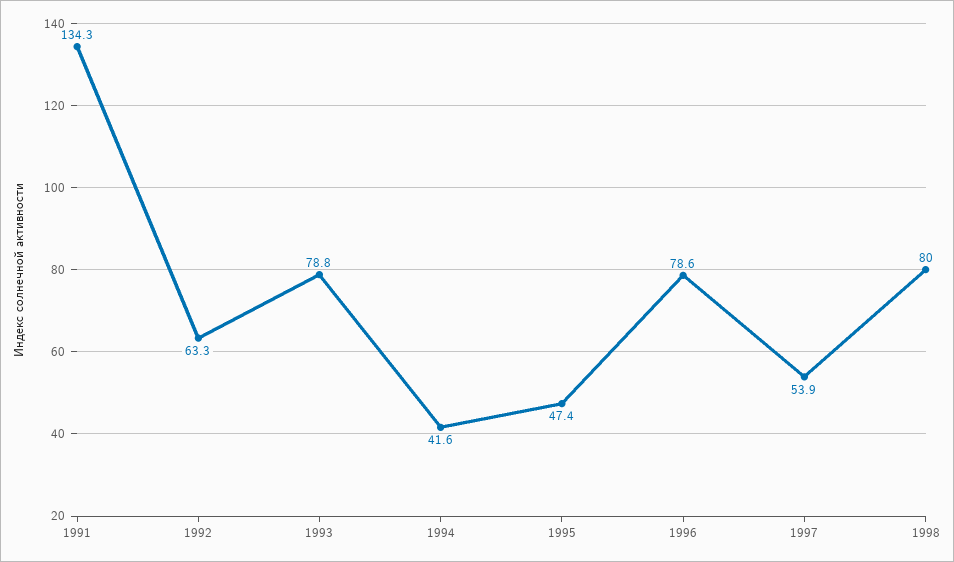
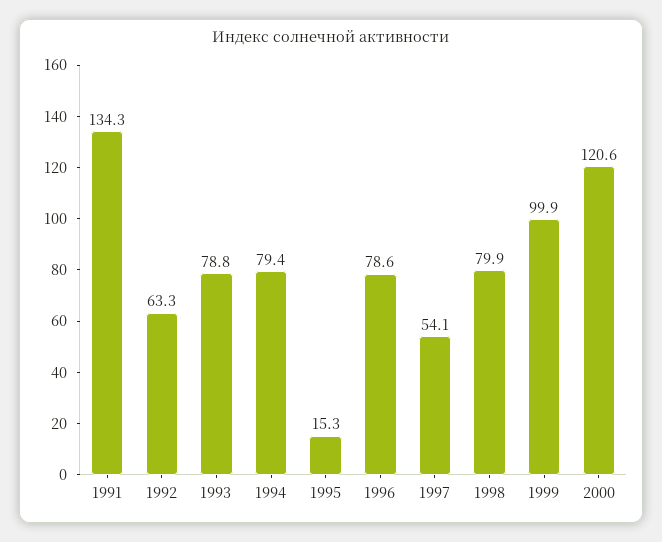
1994: 41.6 -> 79.4
1995: 47.4 -> 15.3
1997: 53.9 -> 54.1
1998: 80 -> 79.9
1999: none -> 99.9
2000: none -> 120.6

